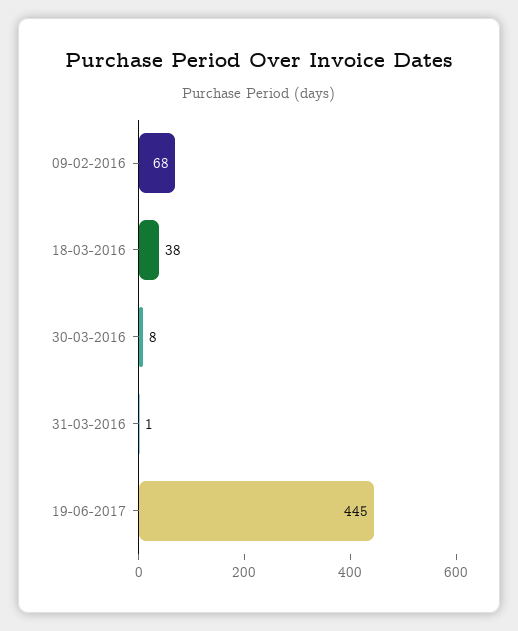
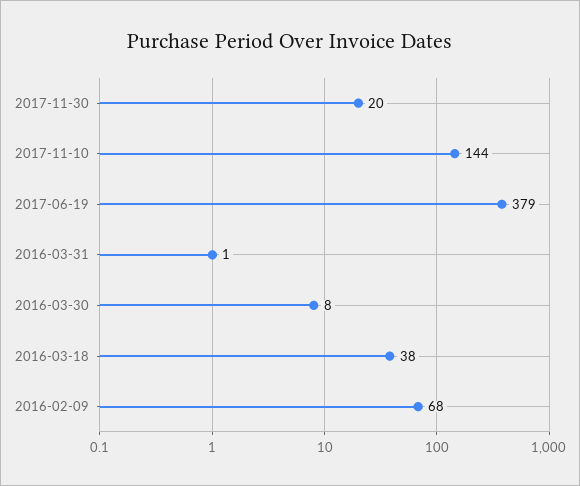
19-06-2017: 445 -> 379
2017-11-30: none -> 20
2017-11-10: none -> 144

